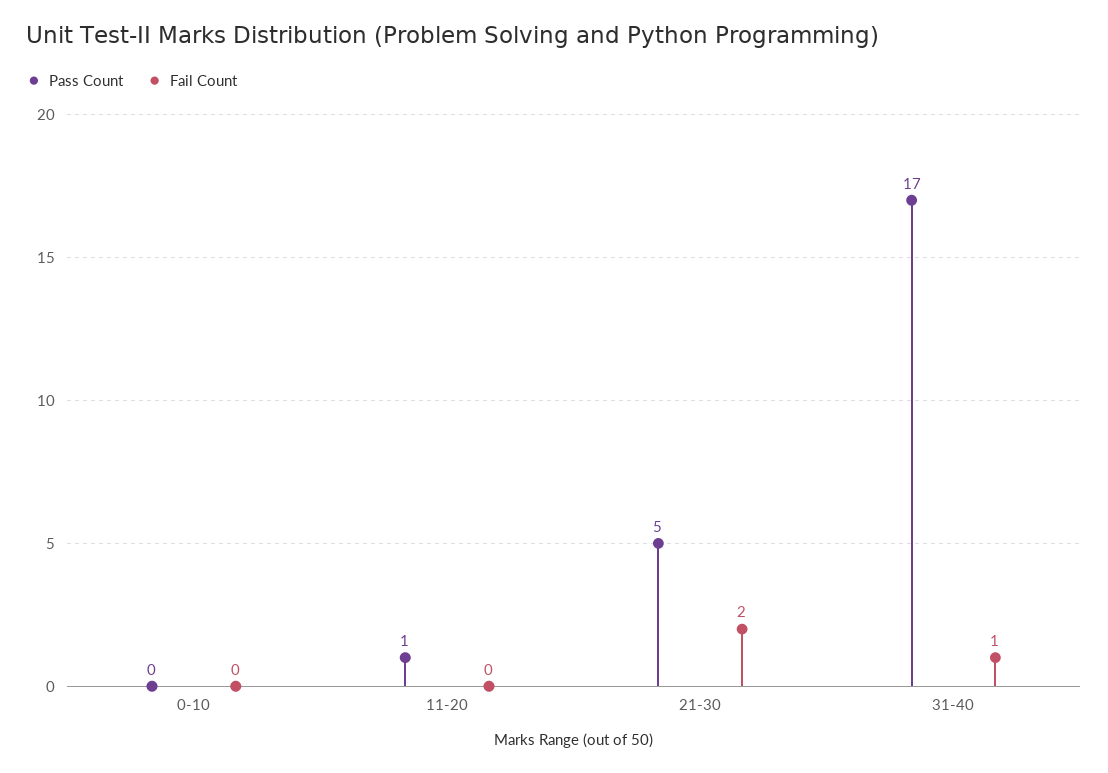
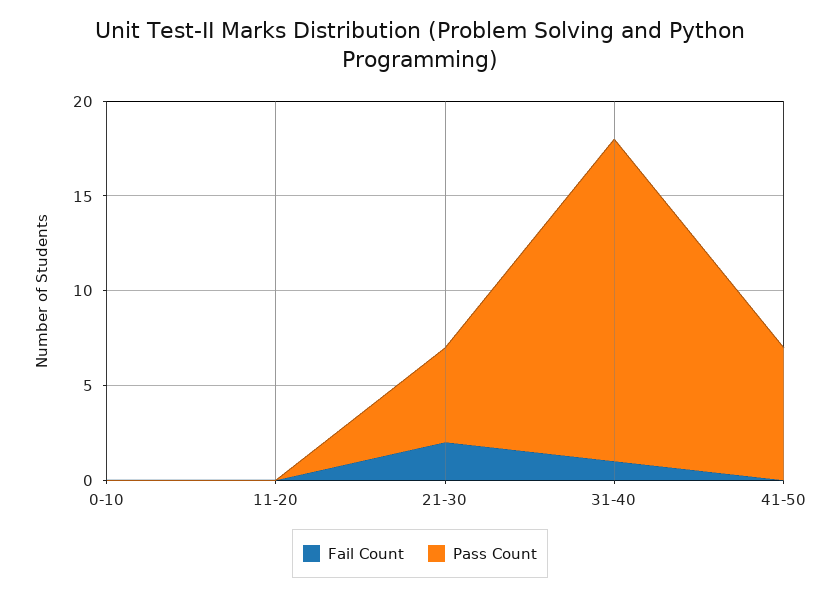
Pass Count, 11-20: 1 -> 0
Fail Count, 41-50: none -> 0
Pass Count, 41-50: none -> 7

